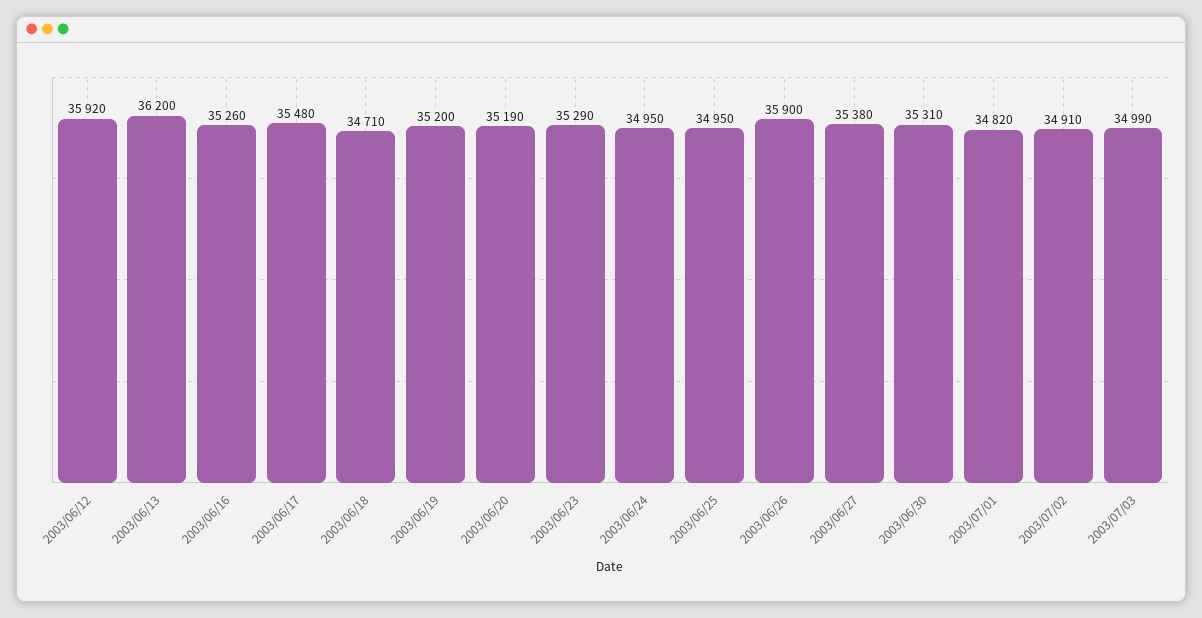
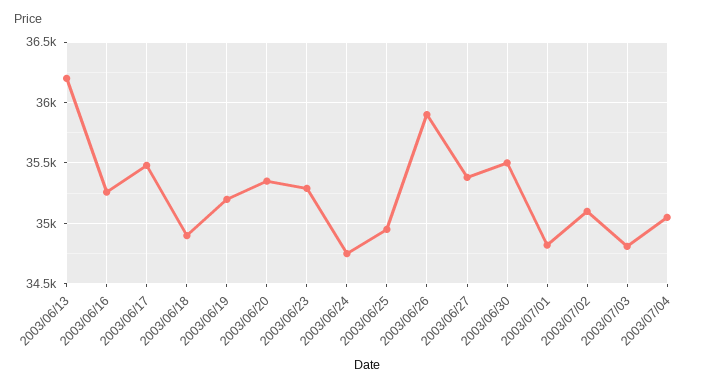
2003/06/12: 35920 -> none
2003/06/18: 34710 -> 34900
2003/06/20: 35190 -> 35350
2003/06/24: 34950 -> 34750
2003/06/30: 35310 -> 35500
2003/07/02: 34910 -> 35100
2003/07/03: 34990 -> 34800
2003/07/04: none -> 35050

